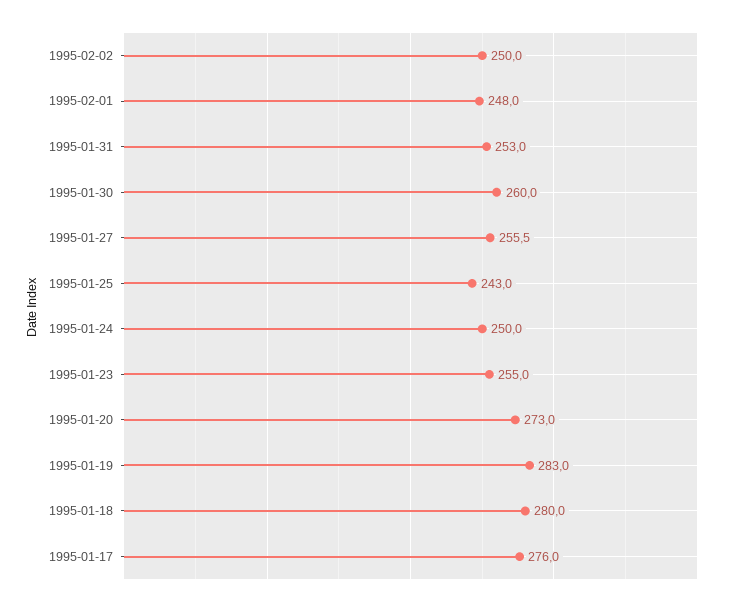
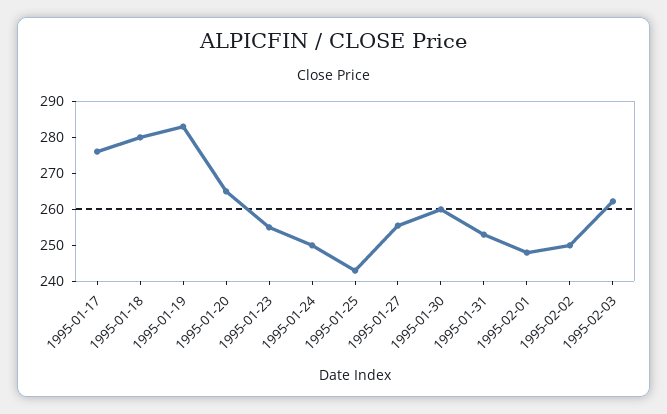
1995-01-20: 273 -> 265
1995-02-03: none -> 262.5

